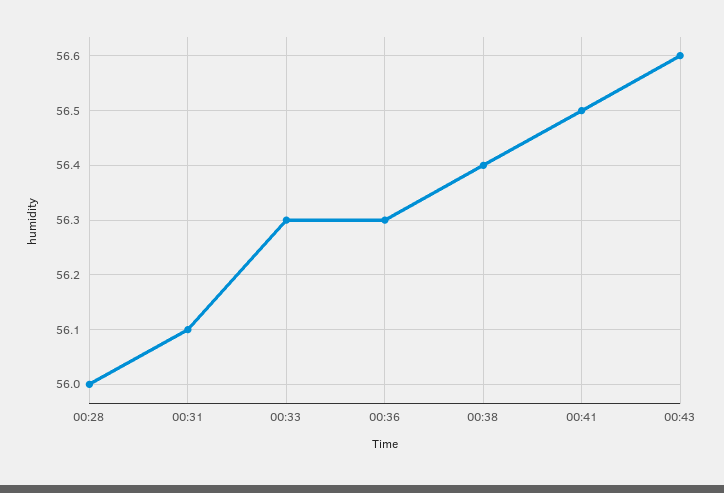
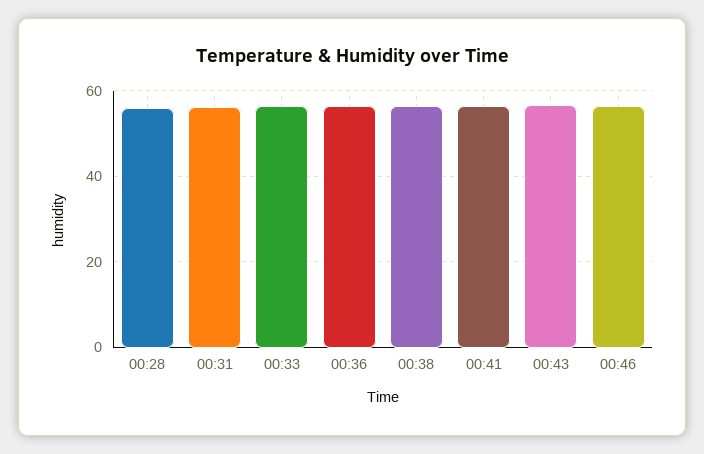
00:46: none -> 56

